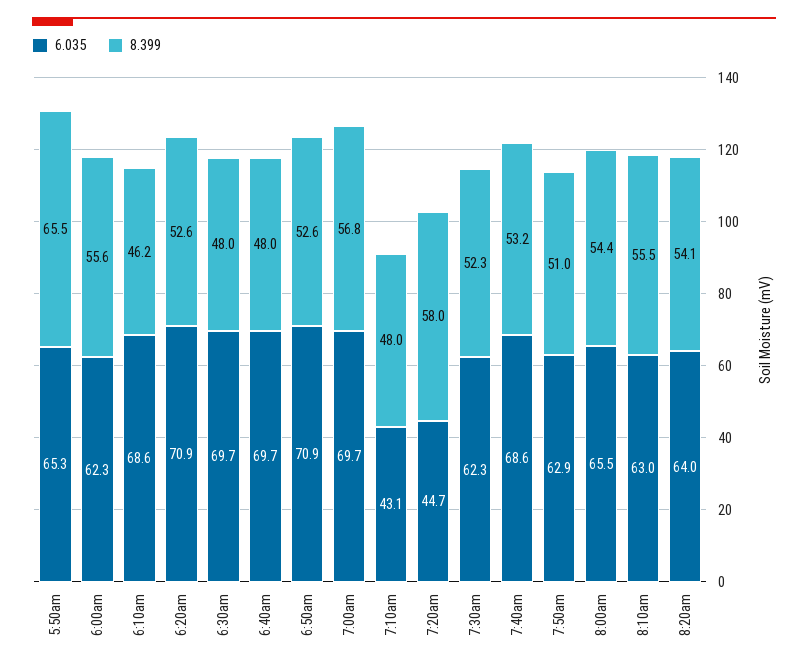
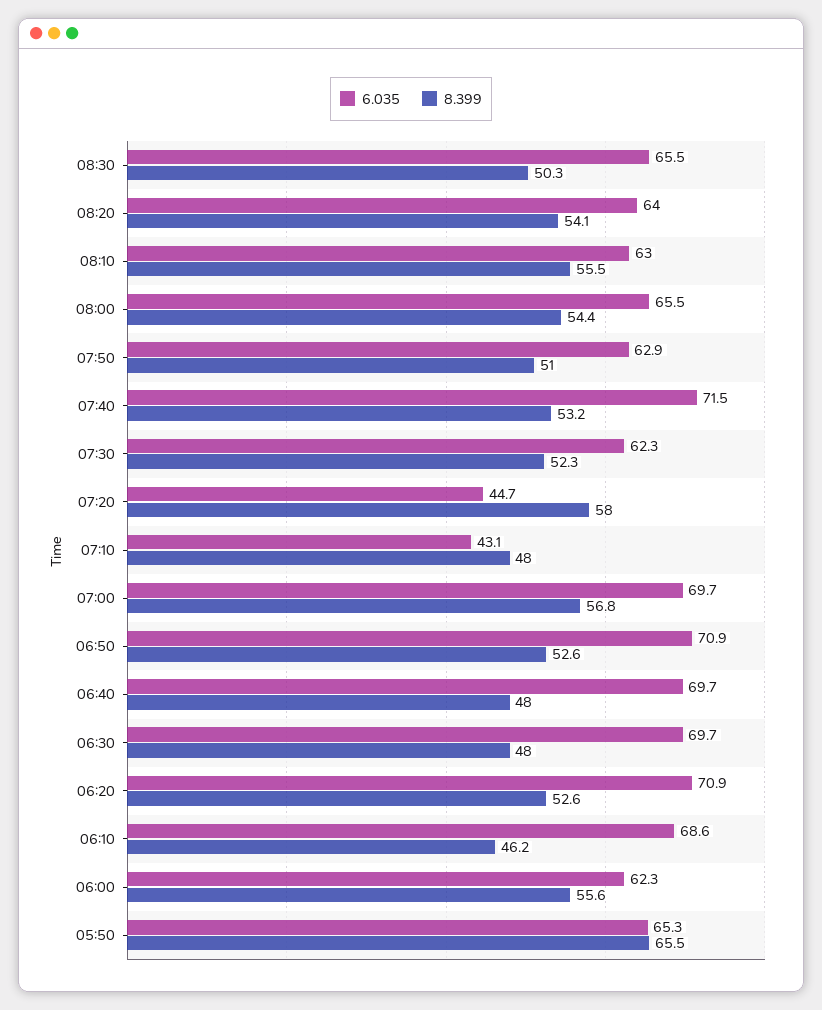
6.035, 7:40am: 68.6 -> 71.5
6.035, 08:30: none -> 65.5
8.399, 08:30: none -> 50.3

